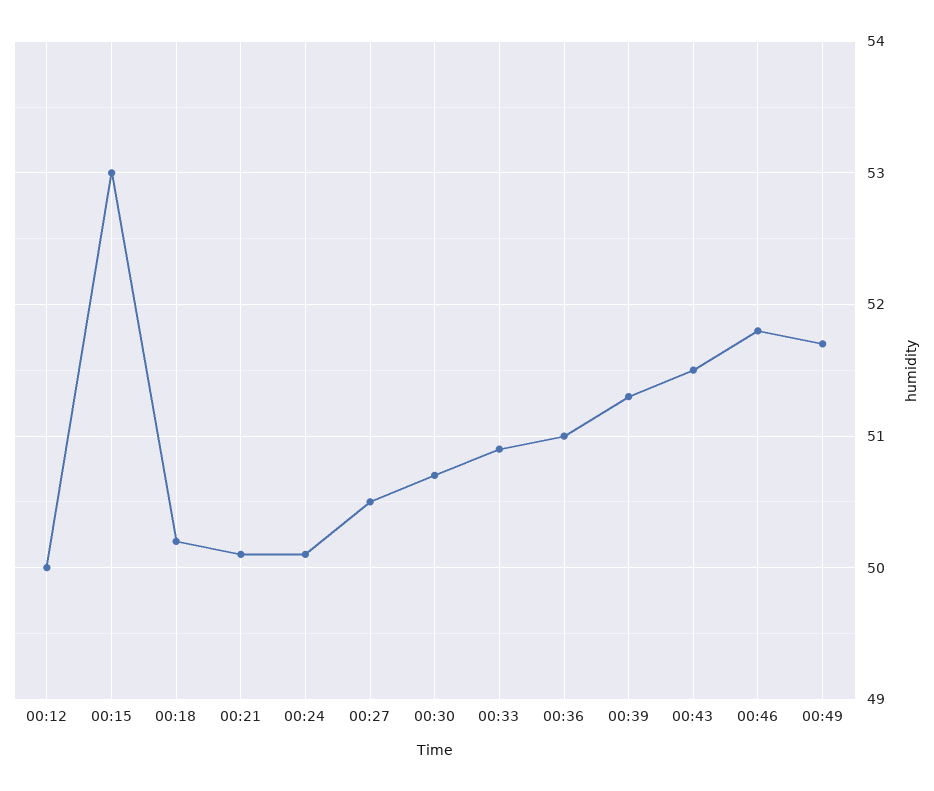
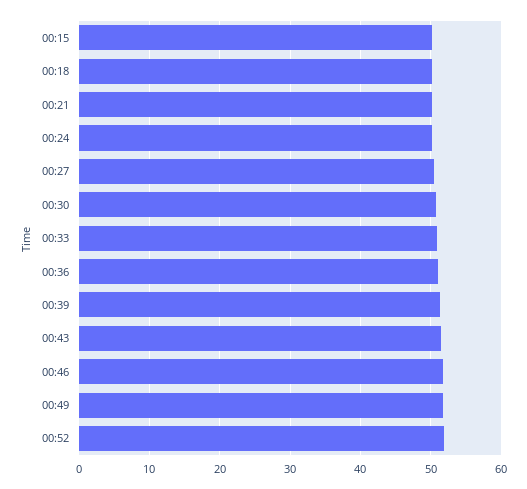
00:12: 50 -> none
00:15: 53 -> 50
00:52: none -> 52

